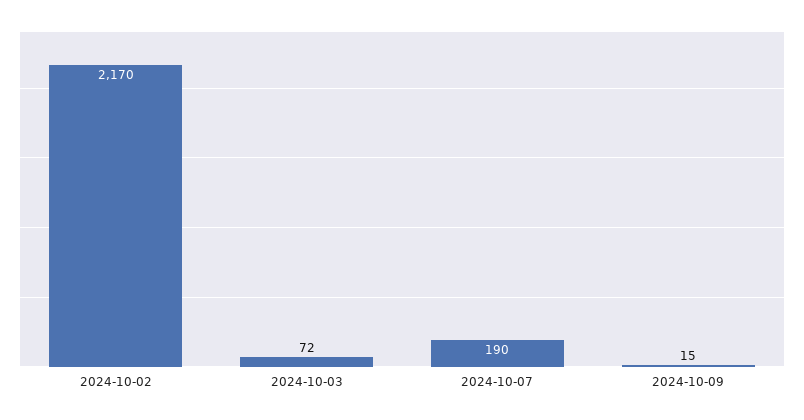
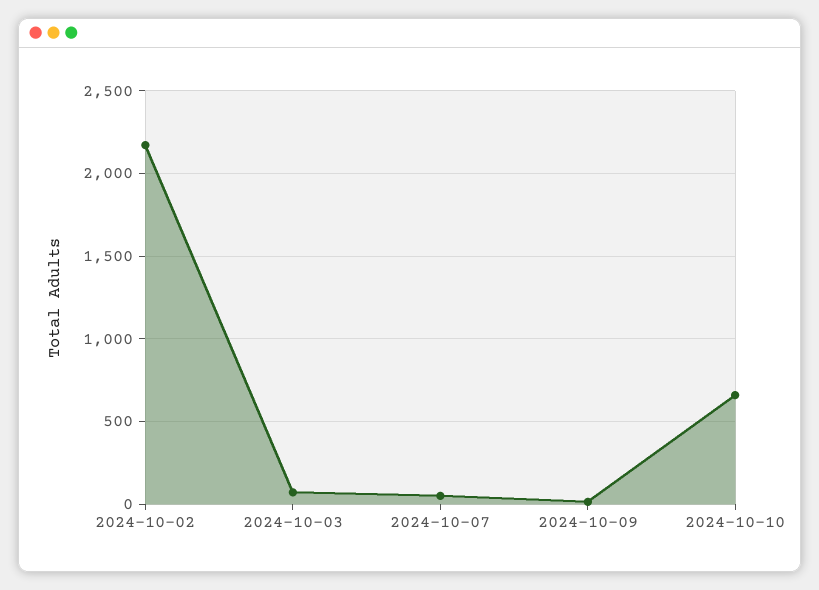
2024-10-07: 190 -> 50
2024-10-10: none -> 650

